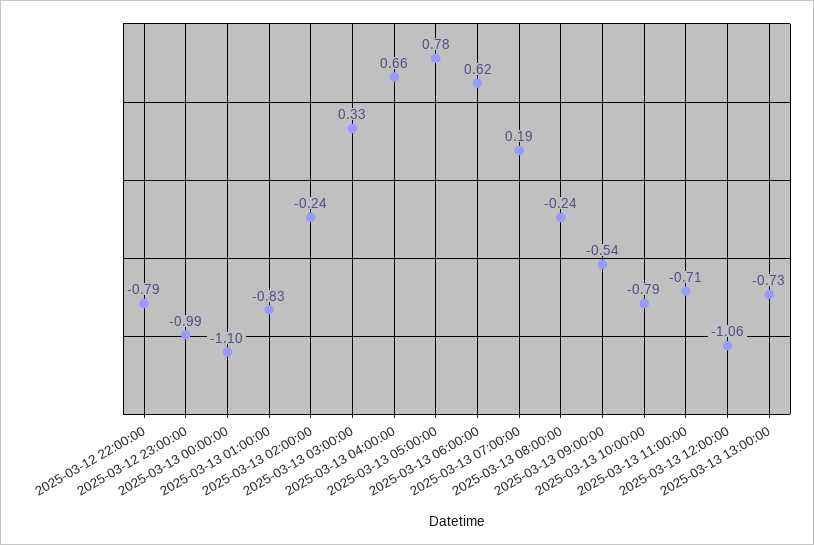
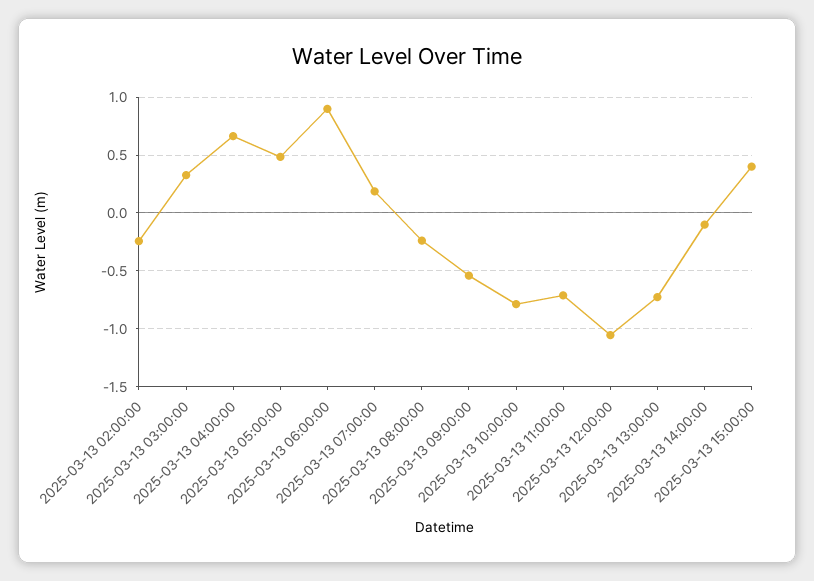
2025-03-12 22:00:00: -0.79 -> none
2025-03-12 23:00:00: -0.99 -> none
2025-03-13 00:00:00: -1.1 -> none
2025-03-13 01:00:00: -0.83 -> none
2025-03-13 05:00:00: 0.78 -> 0.5
2025-03-13 06:00:00: 0.62 -> 0.9
2025-03-13 14:00:00: none -> -0.1
2025-03-13 15:00:00: none -> 0.4

